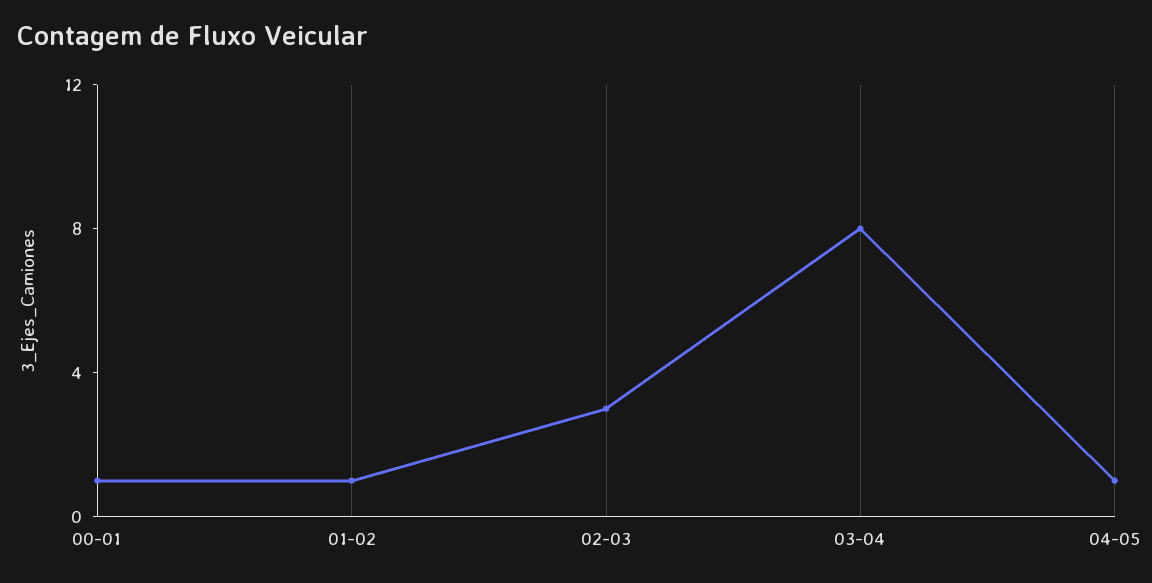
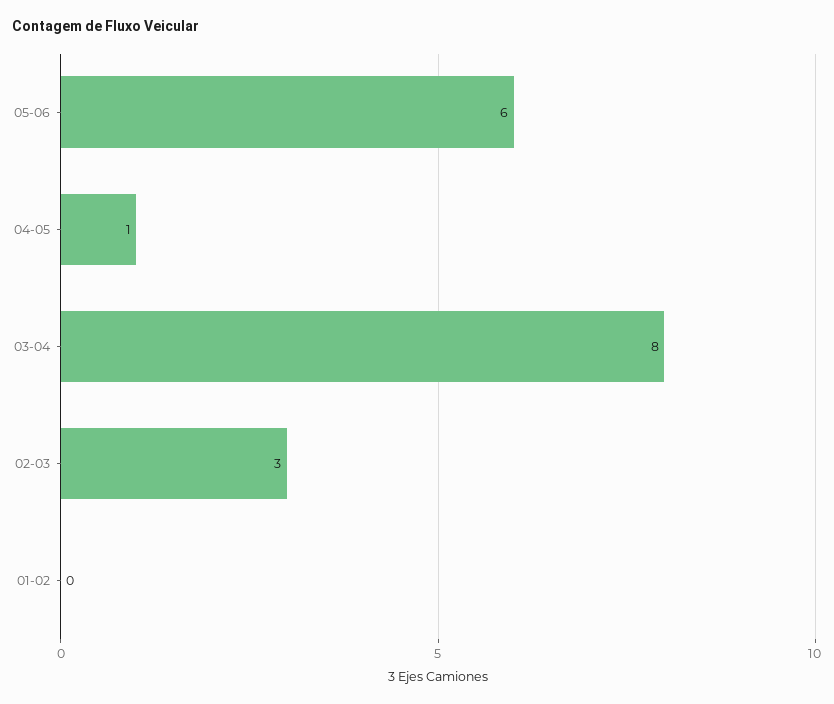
00-01: 1 -> none
01-02: 1 -> 0
05-06: none -> 6

